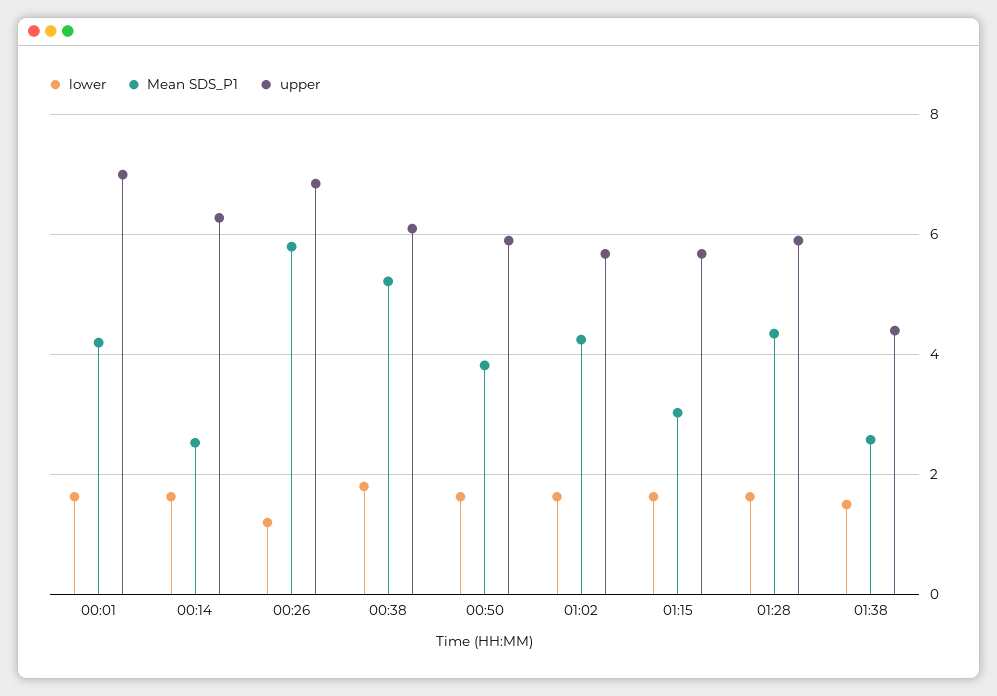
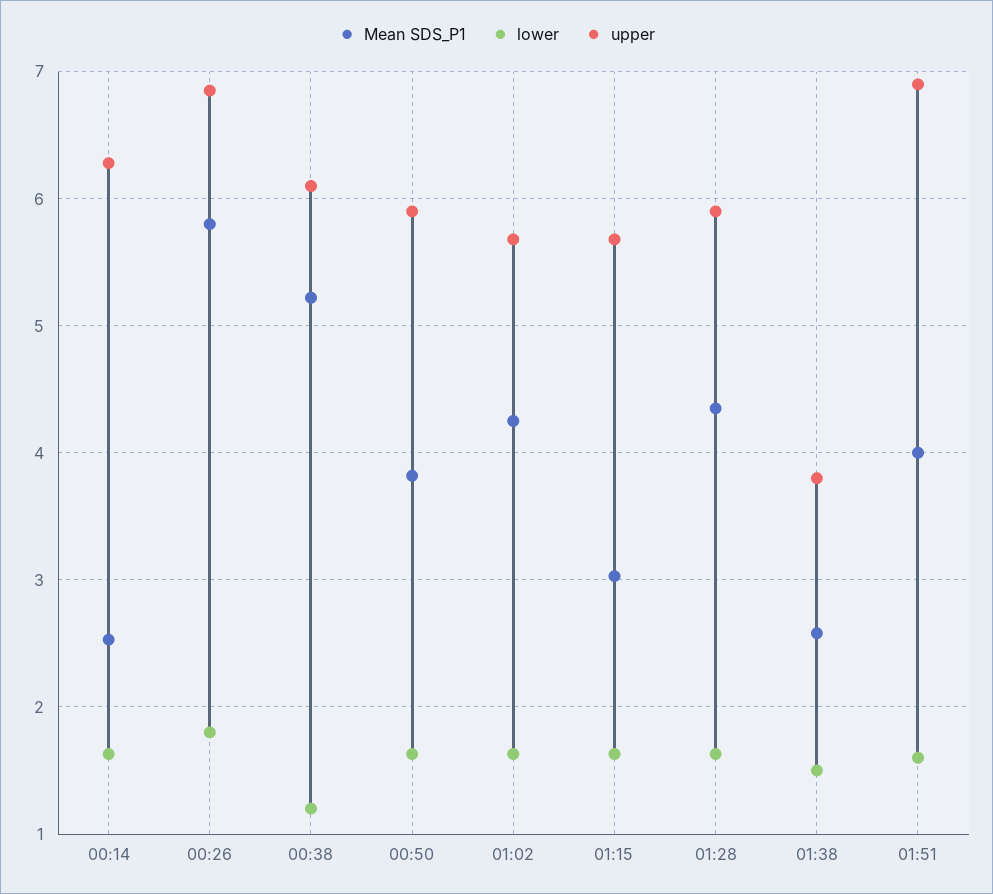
lower, 00:01: 1.6 -> none
Mean SDS_P1, 00:01: 4.2 -> none
upper, 00:01: 7 -> none
lower, 00:26: 1.2 -> 1.8
lower, 00:38: 1.8 -> 1.2
upper, 01:38: 4.4 -> 3.8
Mean SDS_P1, 01:51: none -> 4
lower, 01:51: none -> 1.6
upper, 01:51: none -> 6.9

